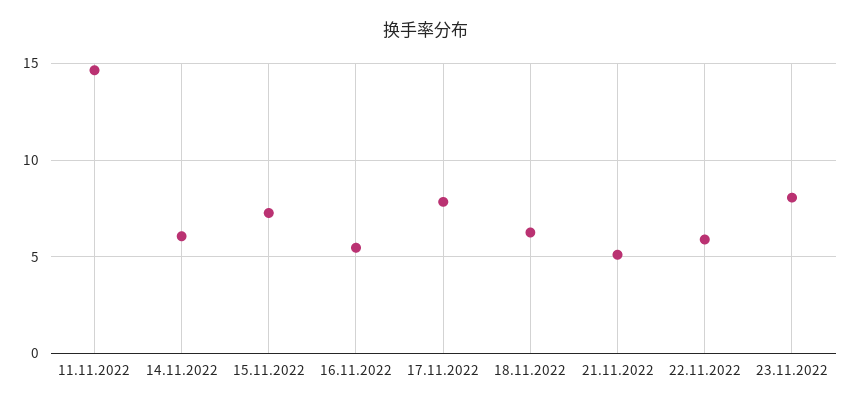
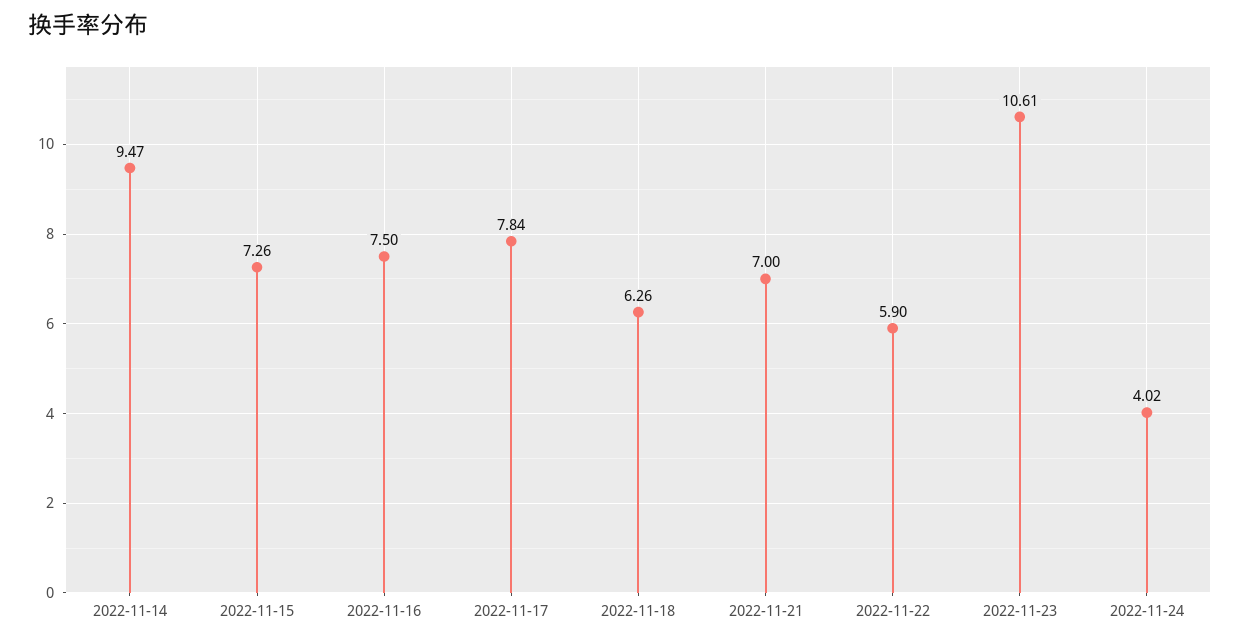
11.11.2022: 14.5 -> none
14.11.2022: 6 -> 9.47
16.11.2022: 5.5 -> 7.5
21.11.2022: 5 -> 7
23.11.2022: 8 -> 10.61
2022-11-24: none -> 4.02

